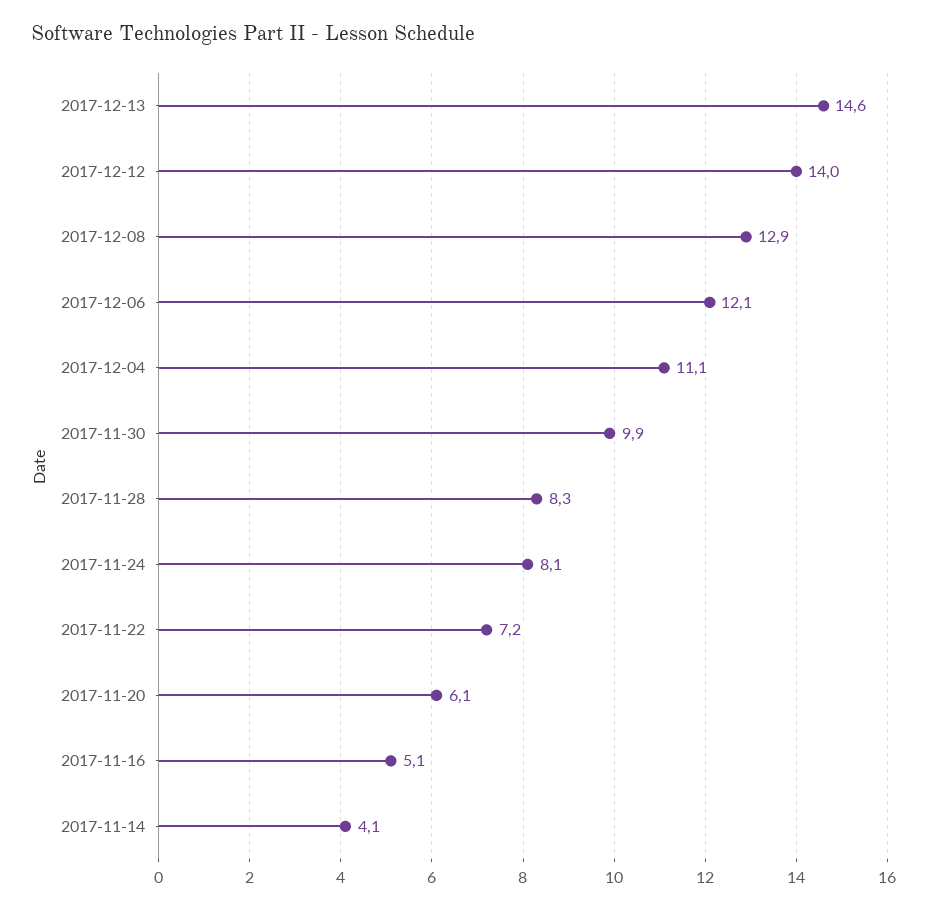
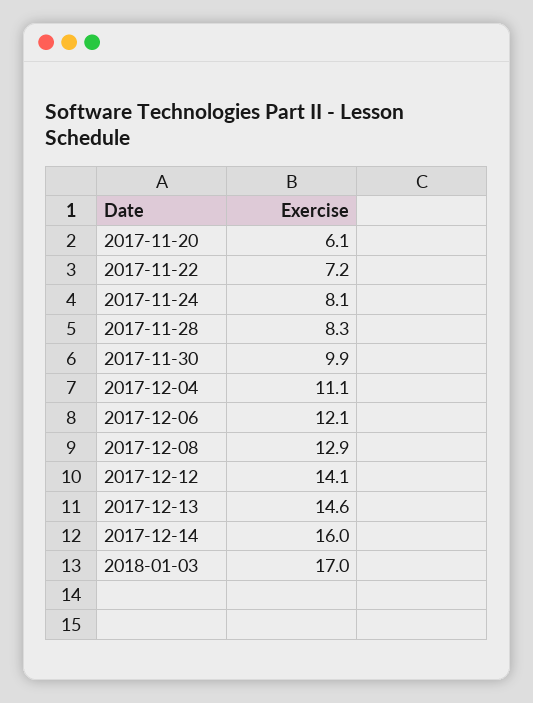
2017-12-12: 14 -> 14.1
2017-11-16: 5.1 -> none
2017-11-14: 4.1 -> none
2017-12-14: none -> 16
2018-01-03: none -> 17

